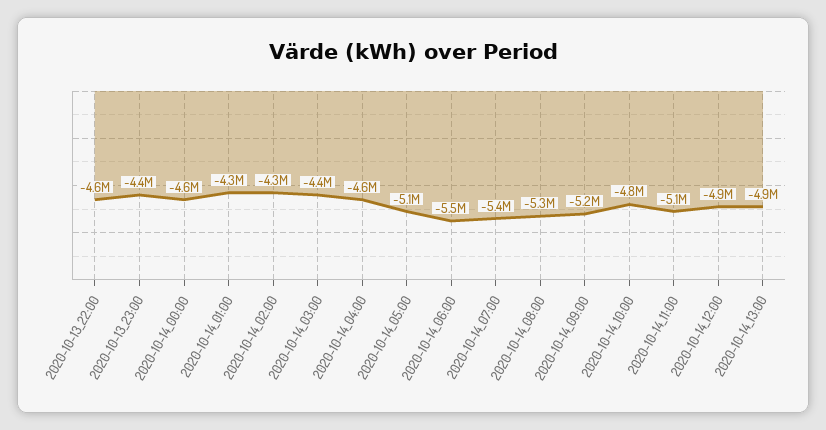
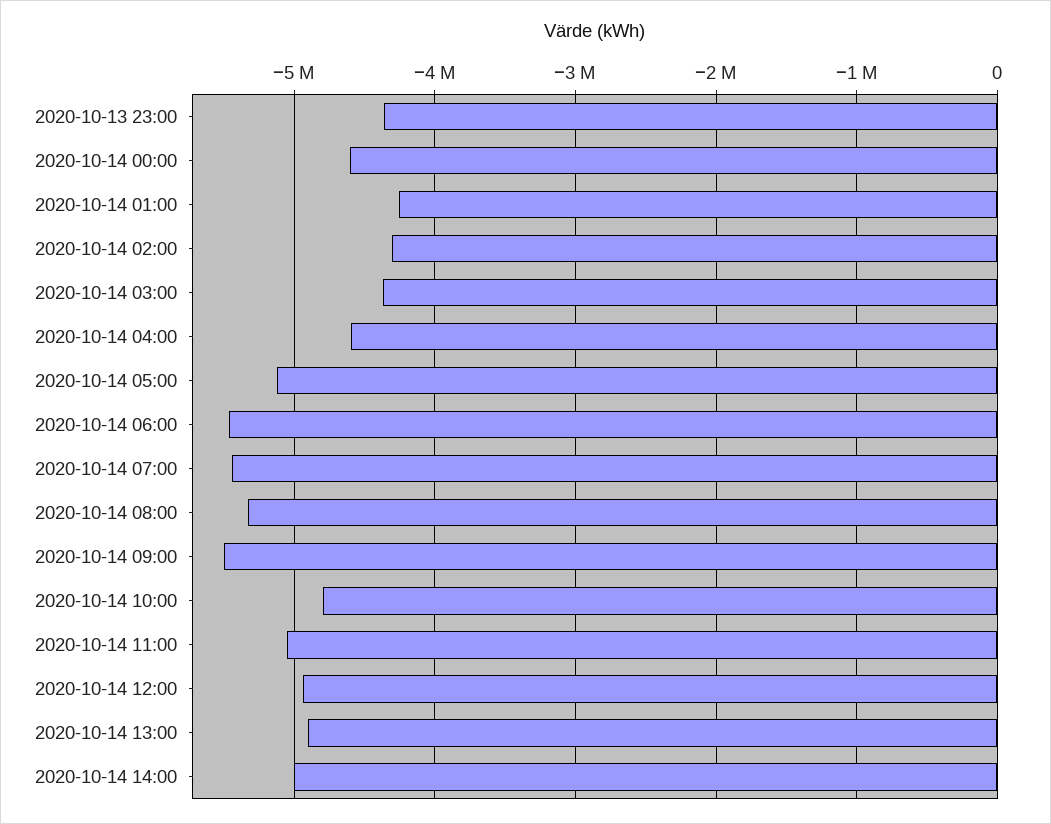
2020-10-13_22:00: -4600000 -> none
2020-10-14_09:00: -5200000 -> -5500000
2020-10-14 14:00: none -> -5000000

